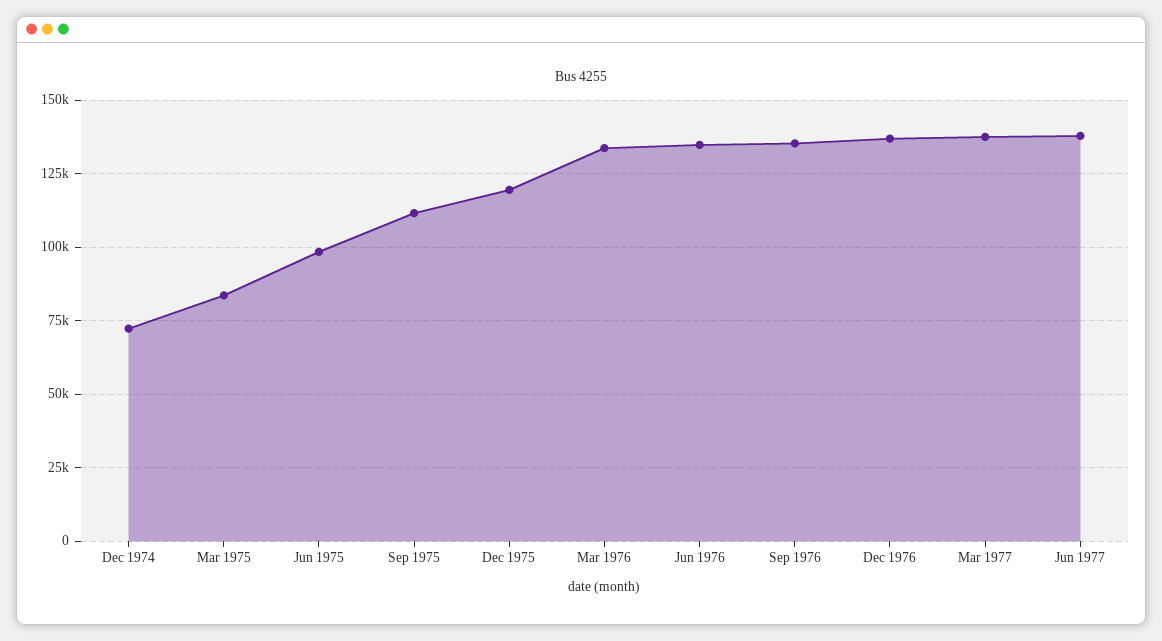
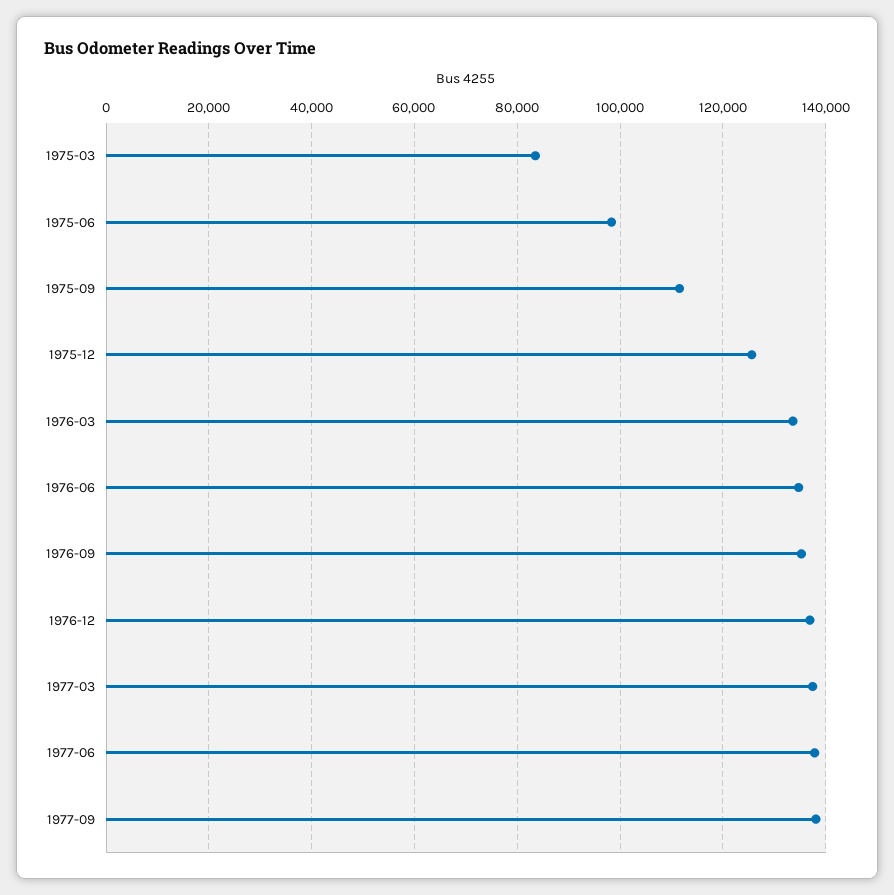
Dec 1974: 72500 -> none
Dec 1975: 120000 -> 126000
1977-09: none -> 138000

